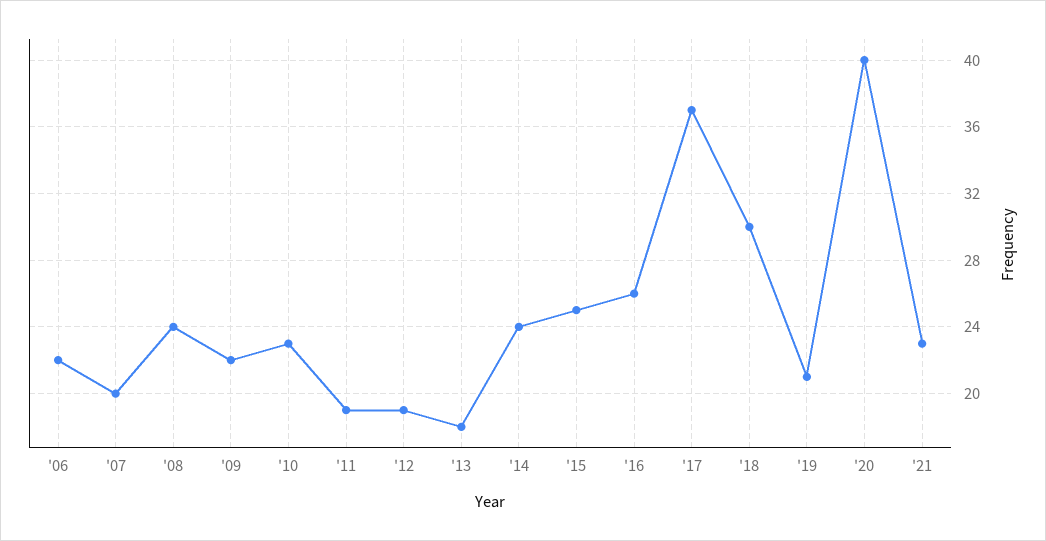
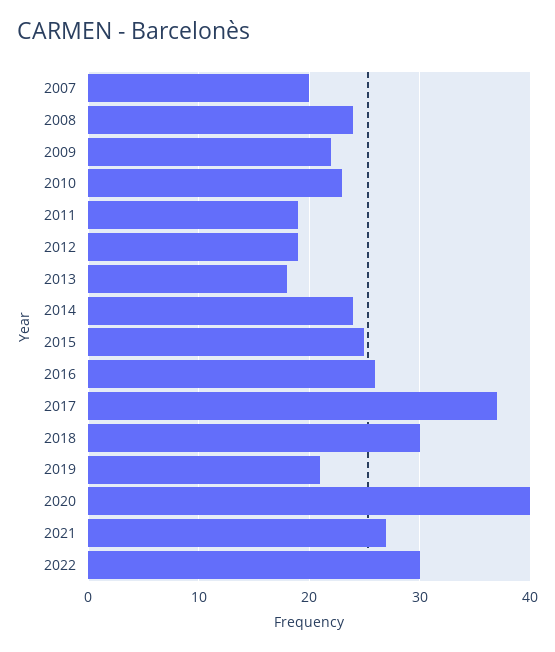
'06: 22 -> none
'21: 23 -> 27
2022: none -> 30

